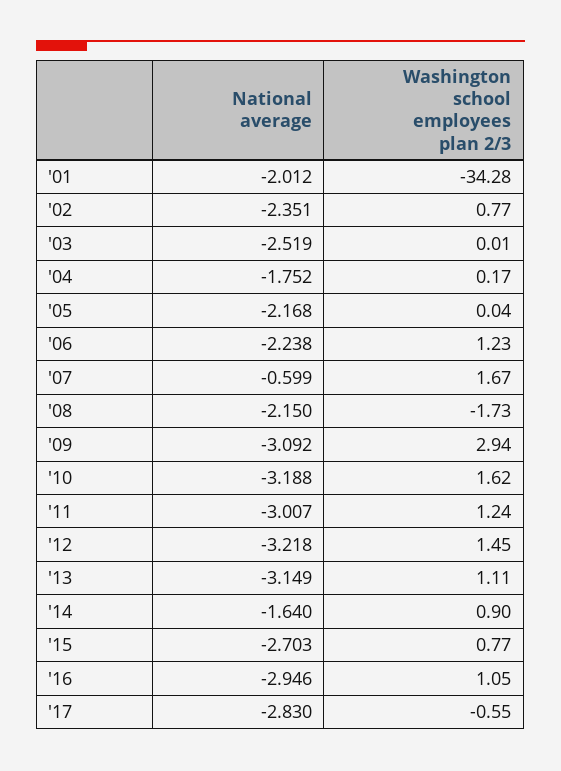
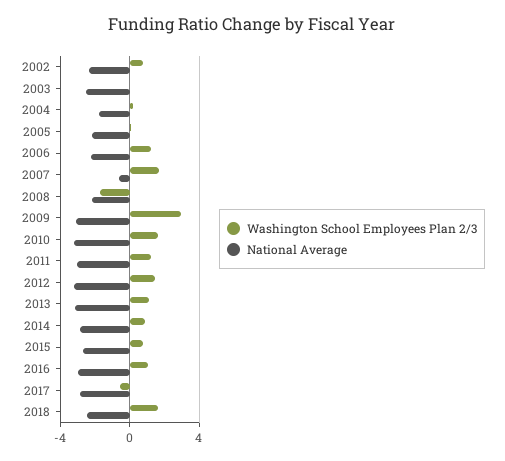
National average, '01: -2.012 -> none
Washington school employees plan 2/3, '01: -34.28 -> none
National average, '14: -1.64 -> -3
Washington school employees plan 2/3, 2018: none -> 1.5
National average, 2018: none -> -2.5

